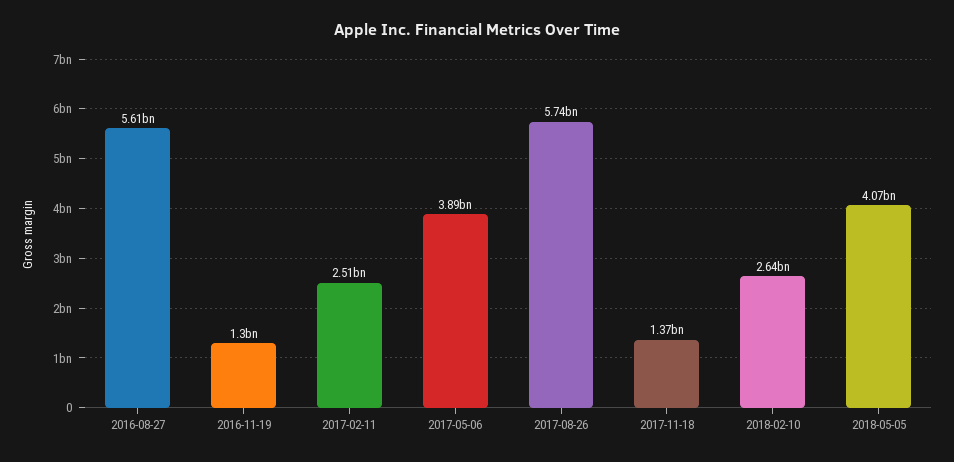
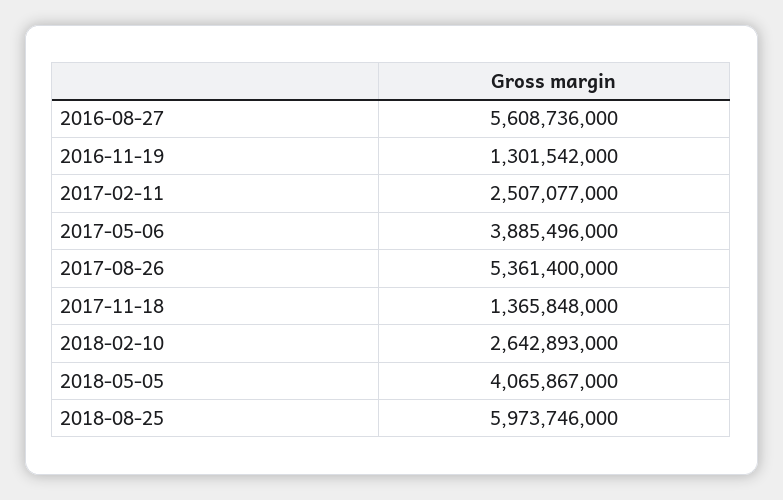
2017-08-26: 5740000000 -> 5361400000
2018-08-25: none -> 5973746000

